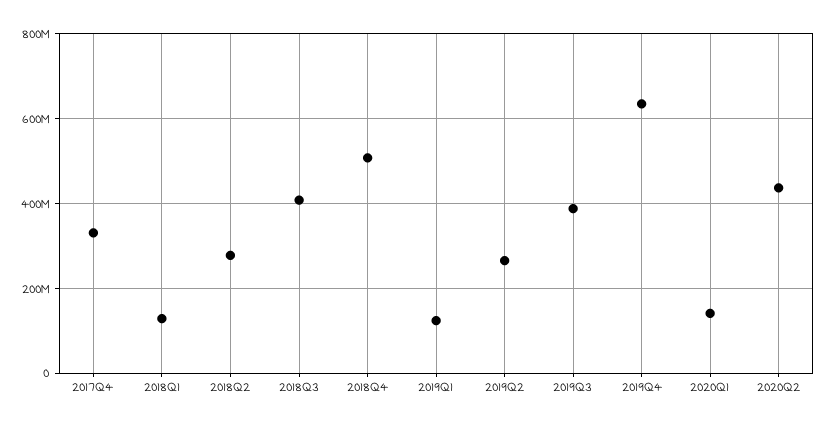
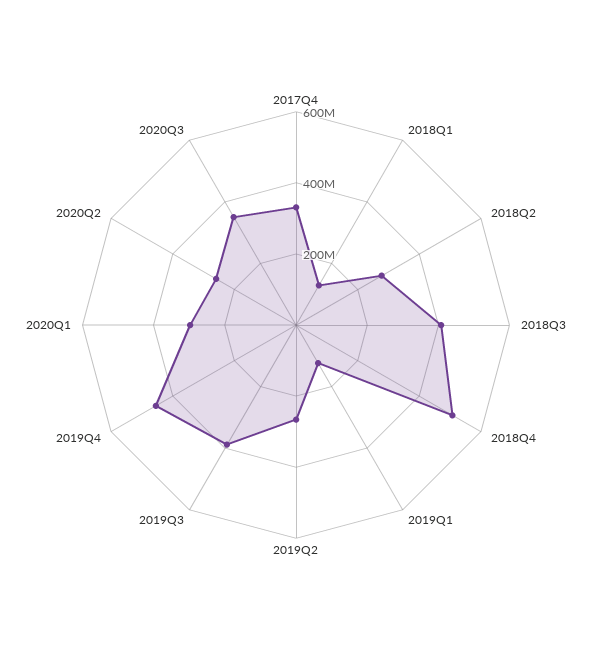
2019Q4: 640000000 -> 450000000
2020Q1: 140000000 -> 300000000
2020Q2: 440000000 -> 250000000
2020Q3: none -> 350000000

